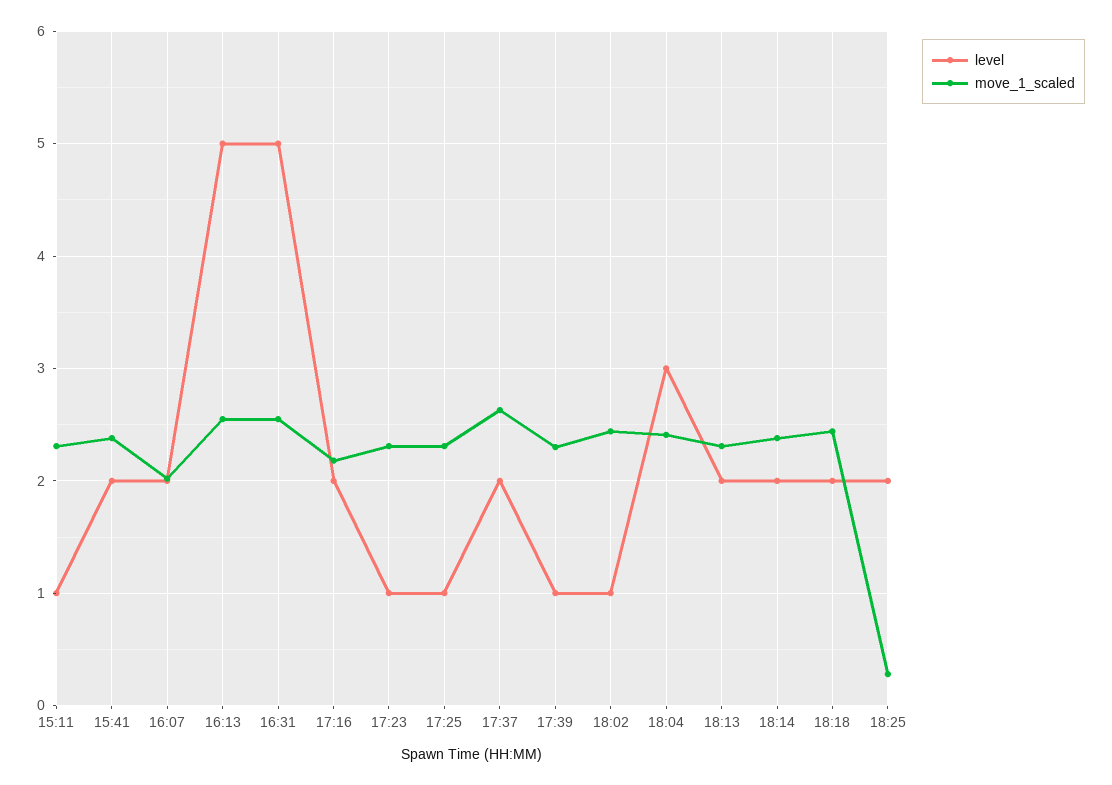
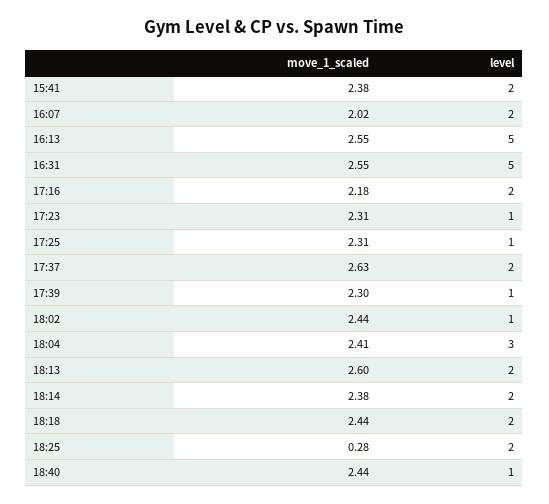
level, 15:11: 1 -> none
move_1_scaled, 15:11: 2.3 -> none
move_1_scaled, 18:13: 2.3 -> 2.6
move_1_scaled, 18:40: none -> 2.44
level, 18:40: none -> 1

